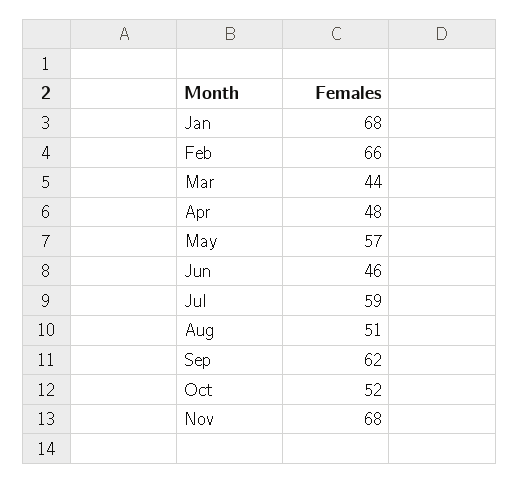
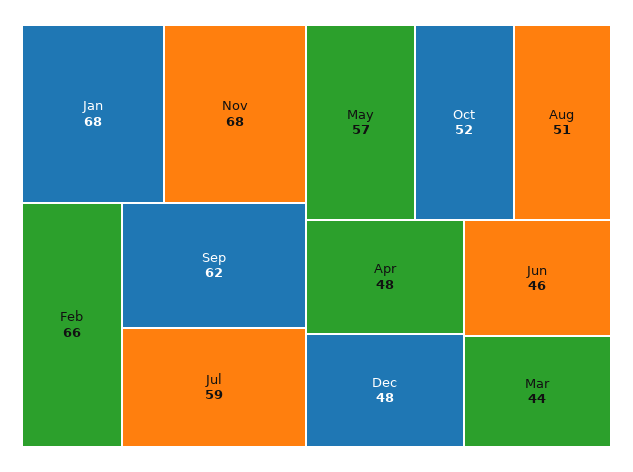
Dec: none -> 48

